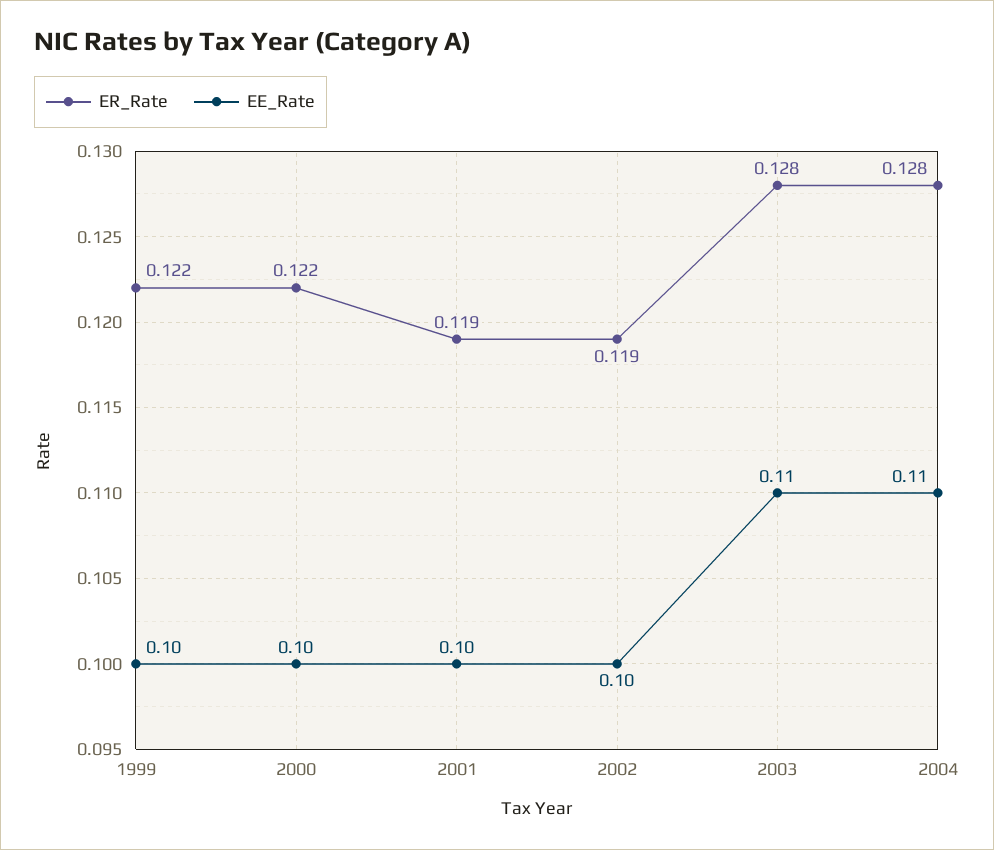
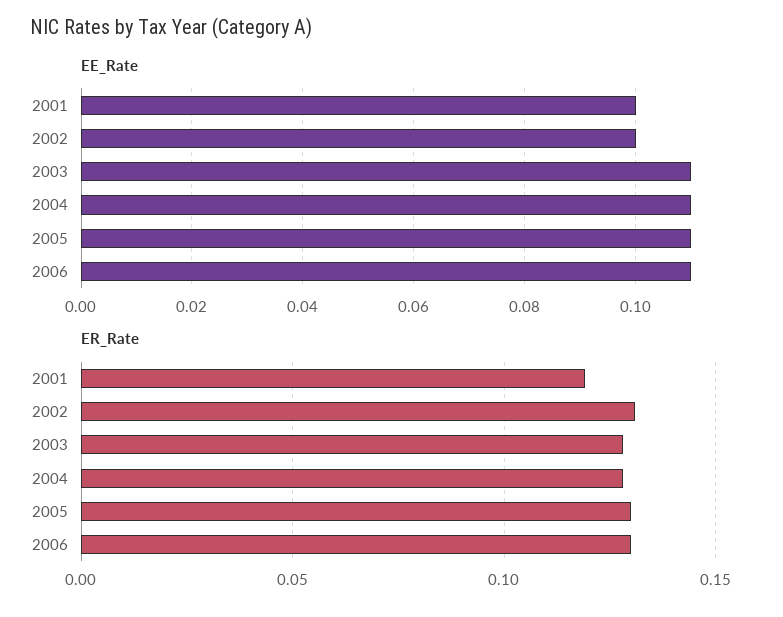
ER_Rate, 1999: 0.122 -> none
EE_Rate, 1999: 0.1 -> none
ER_Rate, 2000: 0.122 -> none
EE_Rate, 2000: 0.1 -> none
ER_Rate, 2002: 0.119 -> 0.13
EE_Rate, 2005: none -> 0.11
EE_Rate, 2006: none -> 0.11
ER_Rate, 2005: none -> 0.13
ER_Rate, 2006: none -> 0.13

